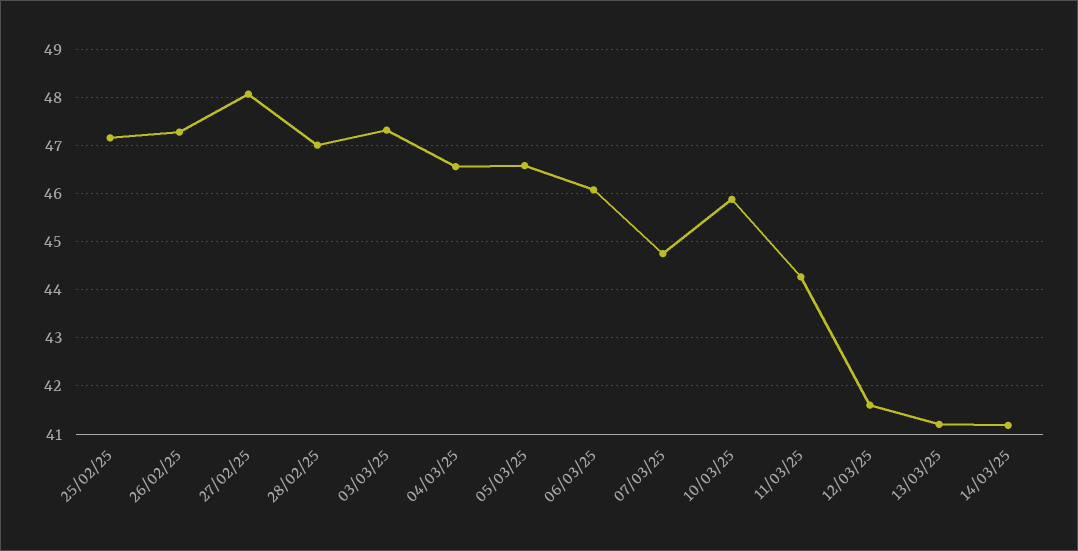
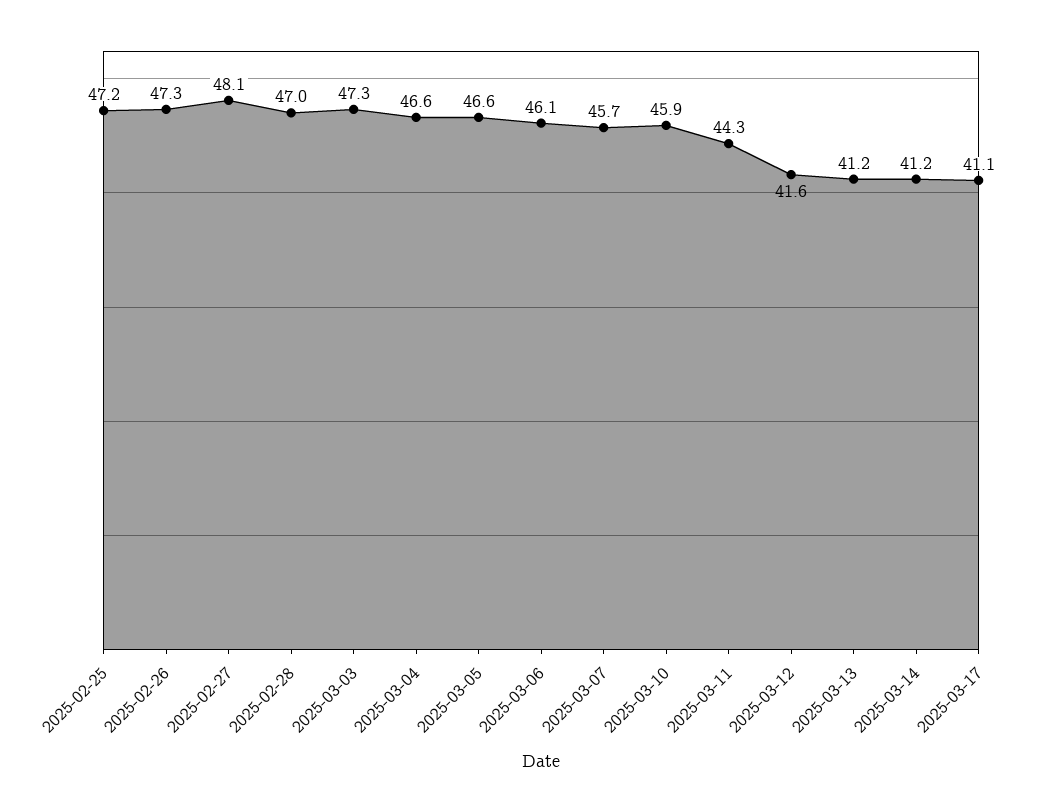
07/03/25: 44.8 -> 45.7
2025-03-17: none -> 41.1

